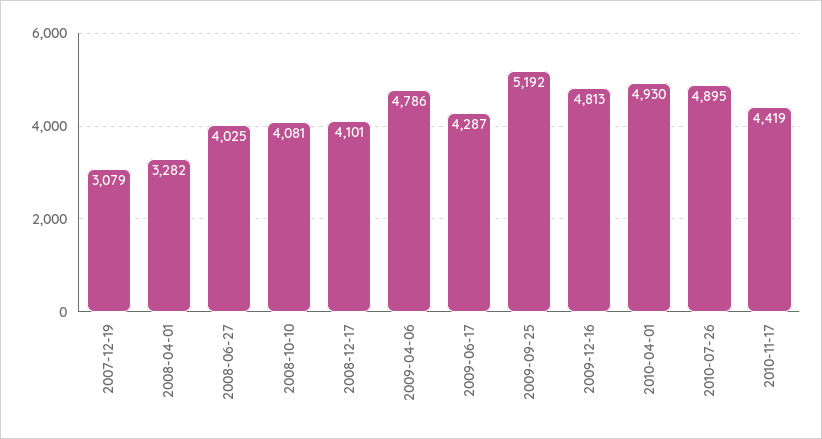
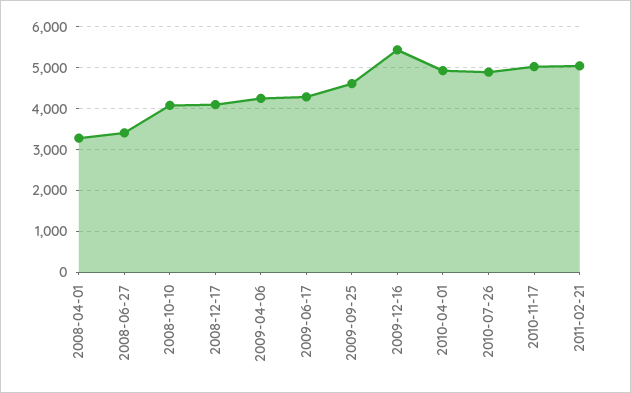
2007-12-19: 3079 -> none
2008-06-27: 4025 -> 3400
2009-04-06: 4786 -> 4200
2009-09-25: 5192 -> 4600
2009-12-16: 4813 -> 5400
2010-11-17: 4419 -> 5000
2011-02-21: none -> 5000

